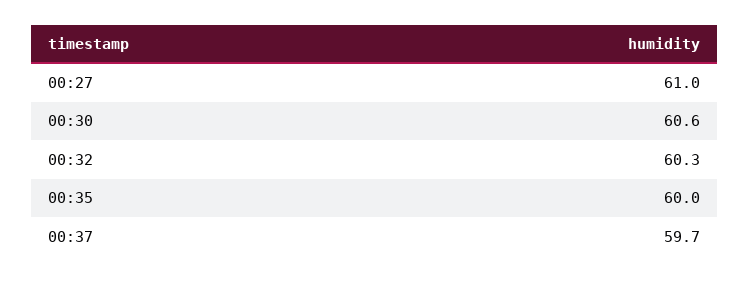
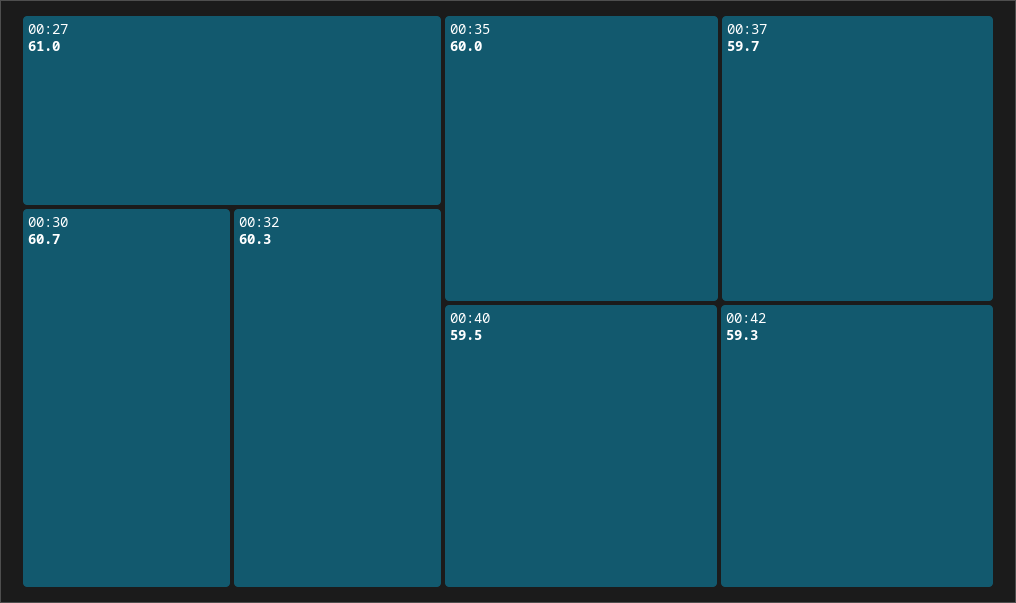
00:30: 60.6 -> 60.7
00:40: none -> 59.5
00:42: none -> 59.3

